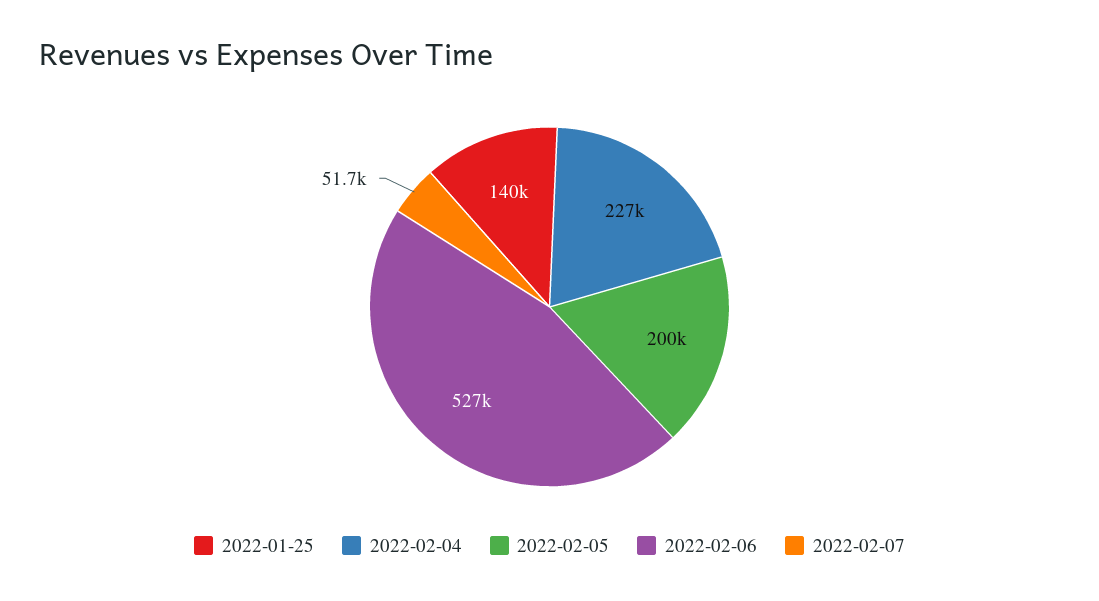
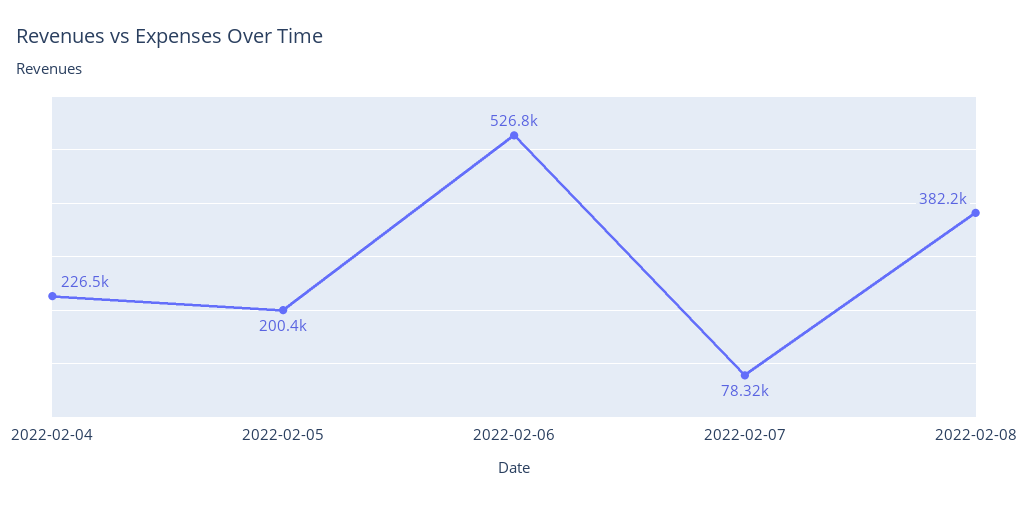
2022-01-25: 140000 -> none
2022-02-07: 51700 -> 78320
2022-02-08: none -> 382200

